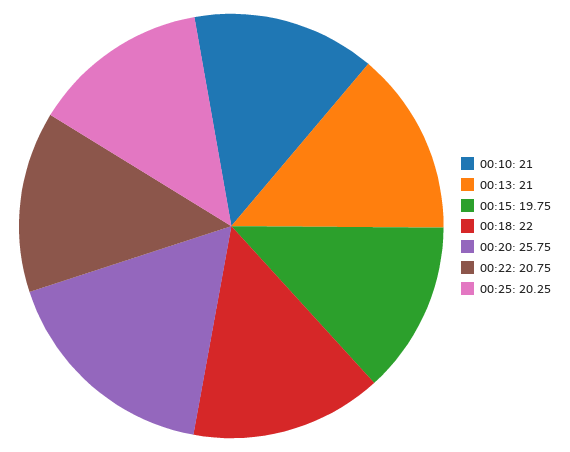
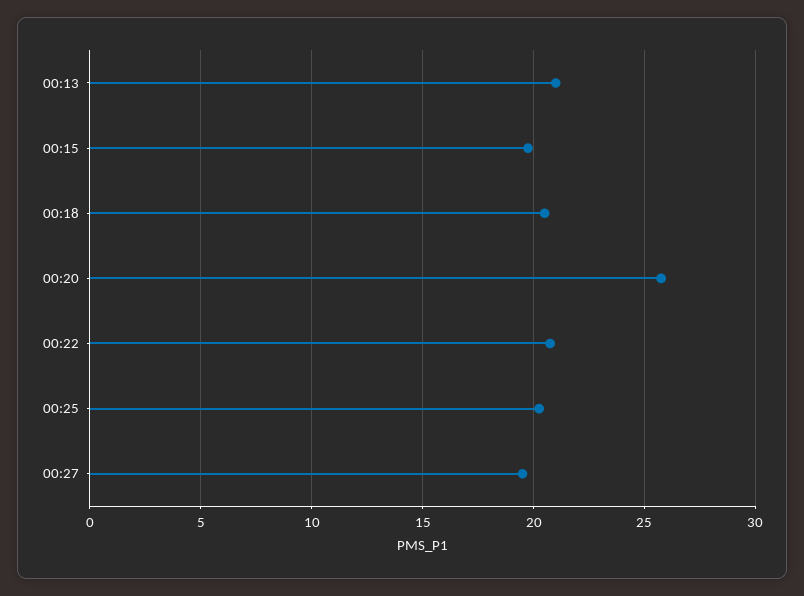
00:10: 21 -> none
00:18: 22 -> 20.5
00:27: none -> 19.5

